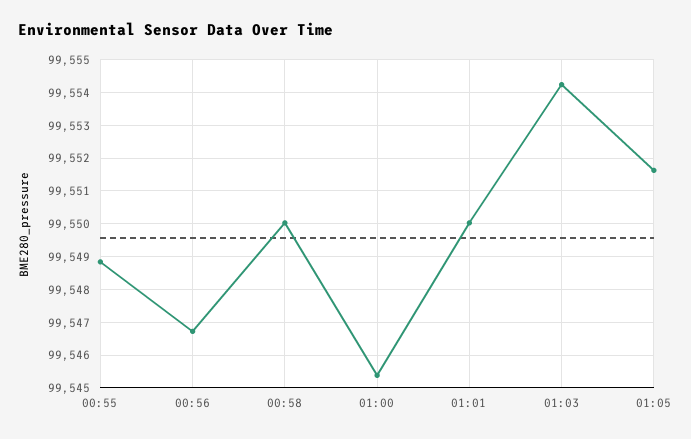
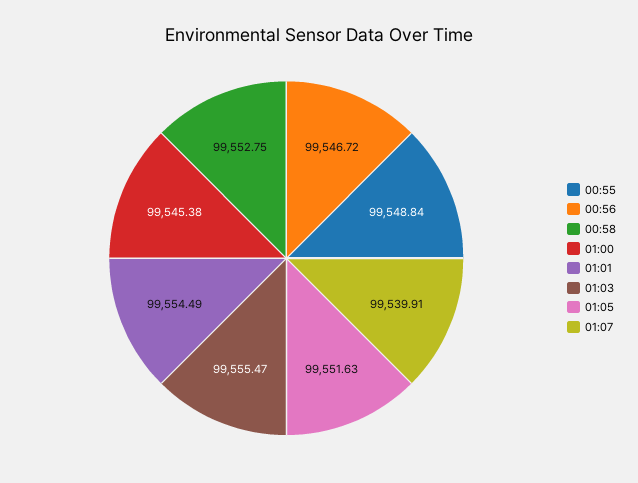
00:58: 99550 -> 99552.75
01:01: 99550 -> 99554.49
01:03: 99554.2 -> 99555.47
01:07: none -> 99539.91

